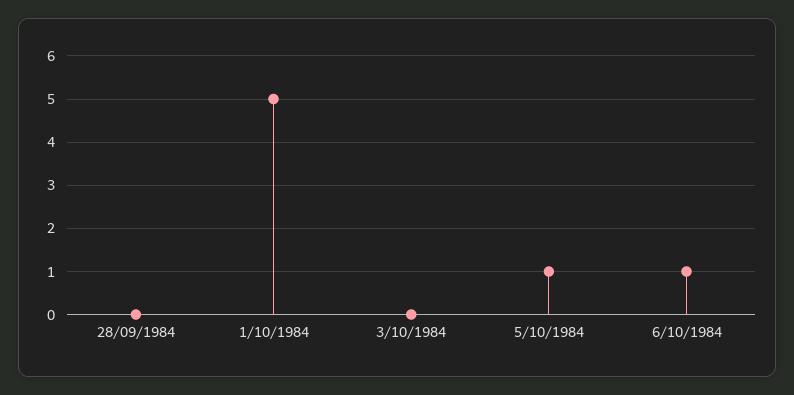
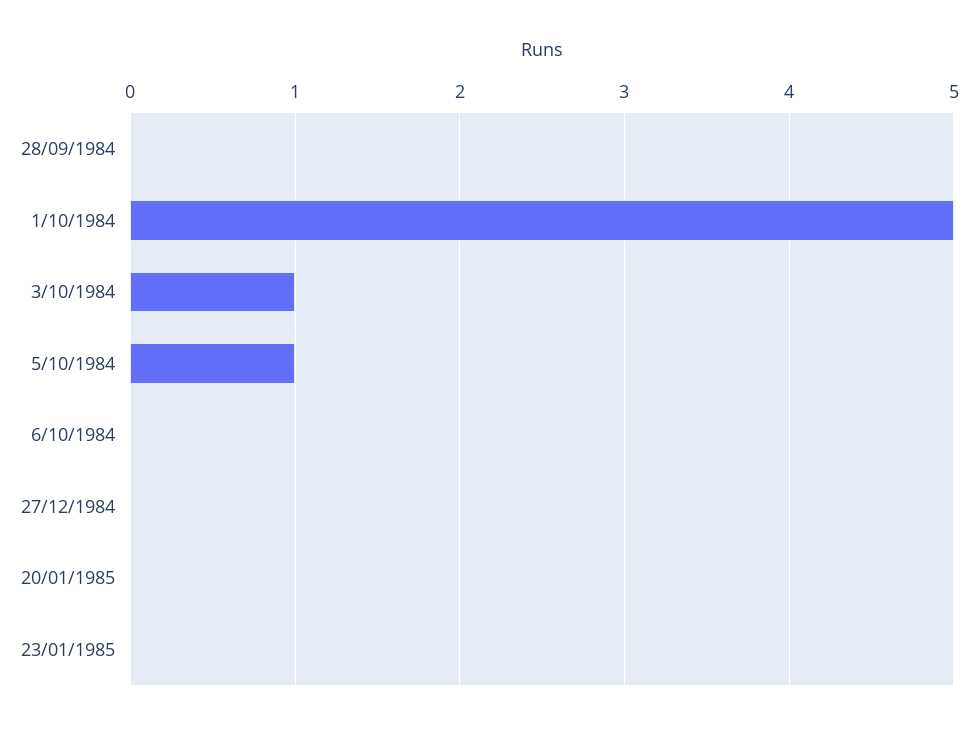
3/10/1984: 0 -> 1
6/10/1984: 1 -> 0
27/12/1984: none -> 0
20/01/1985: none -> 0
23/01/1985: none -> 0

